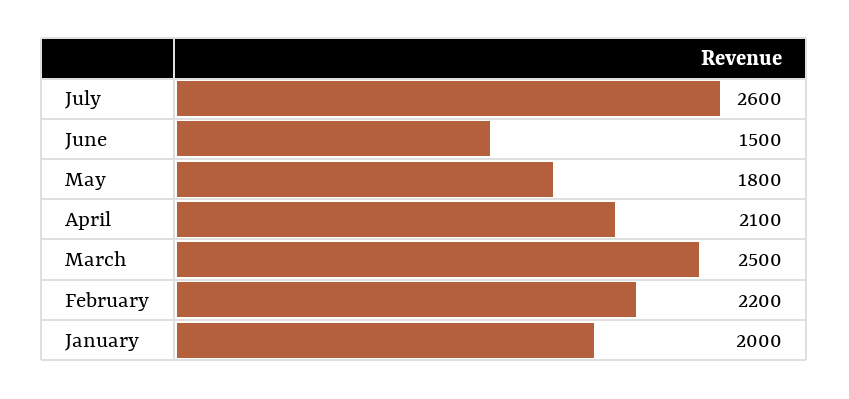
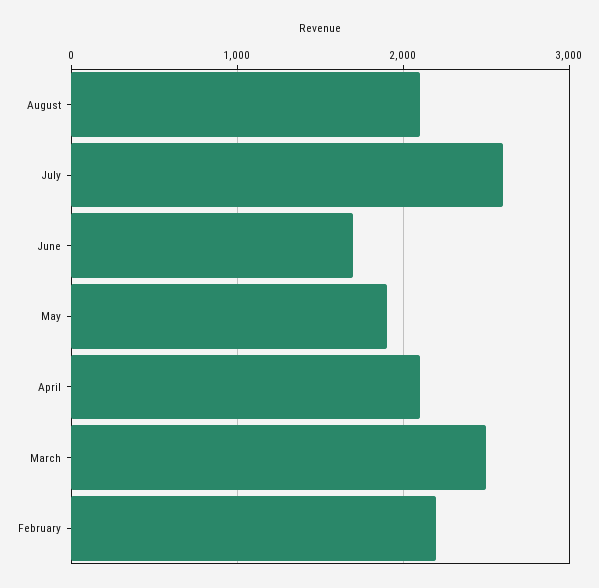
June: 1500 -> 1700
May: 1800 -> 1900
January: 2000 -> none
August: none -> 2100

